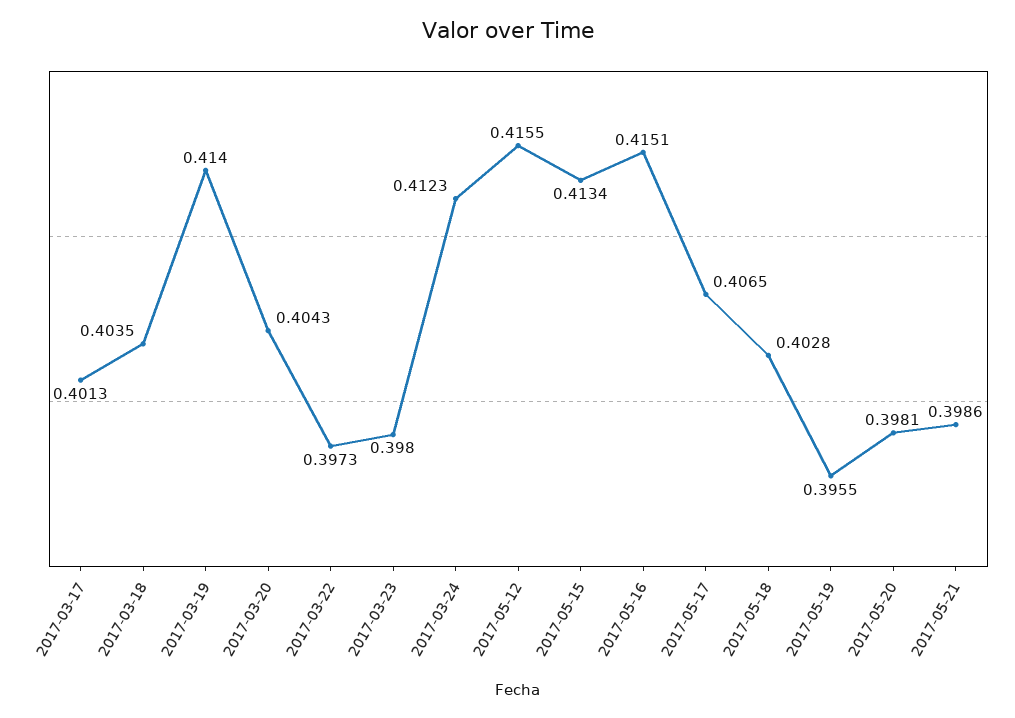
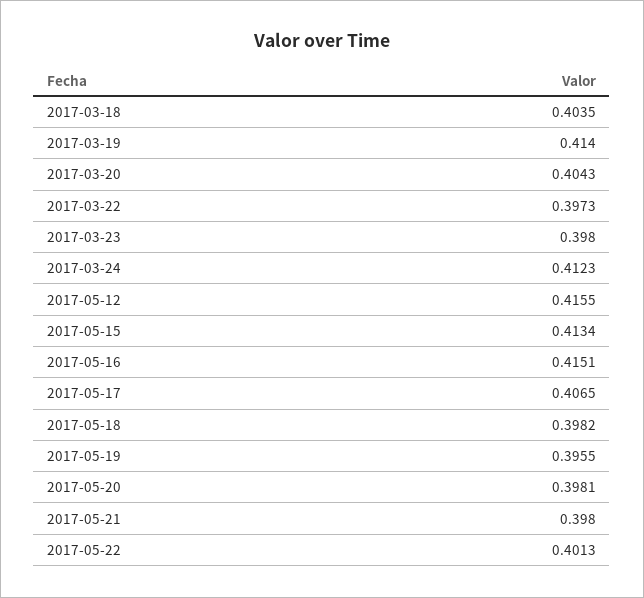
2017-03-17: 0.4013 -> none
2017-05-18: 0.4028 -> 0.3982
2017-05-21: 0.3986 -> 0.398
2017-05-22: none -> 0.4013

